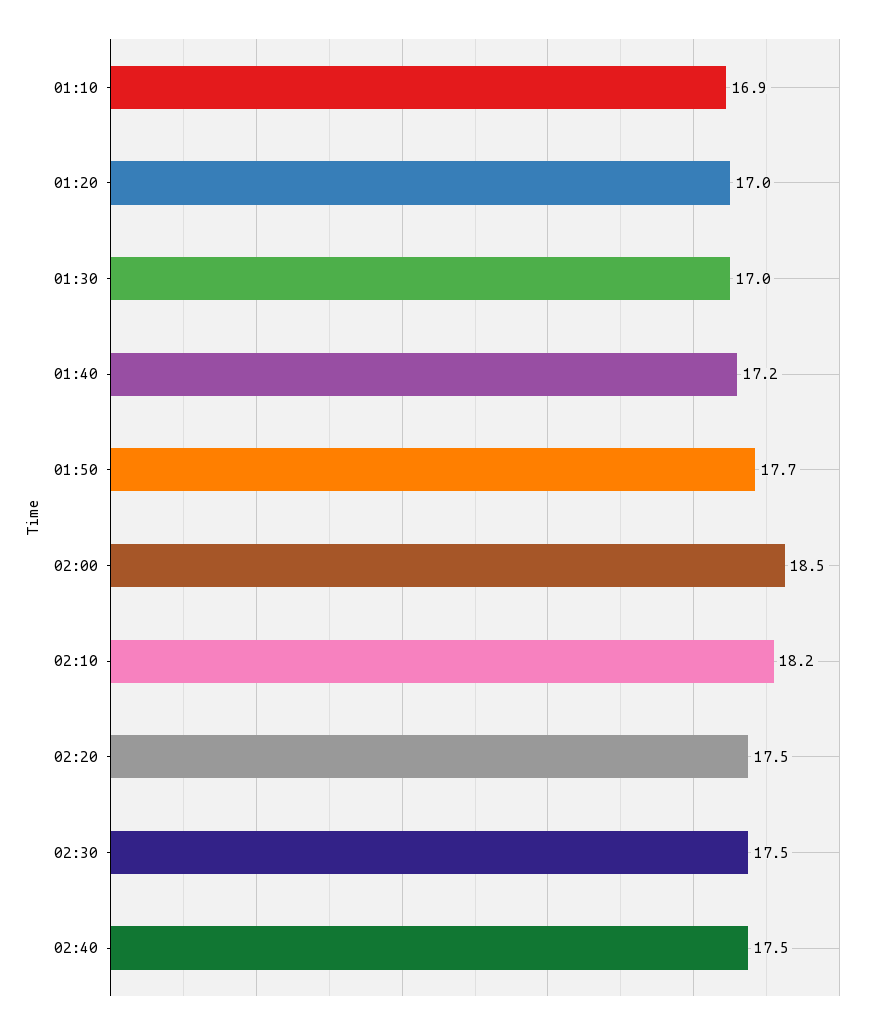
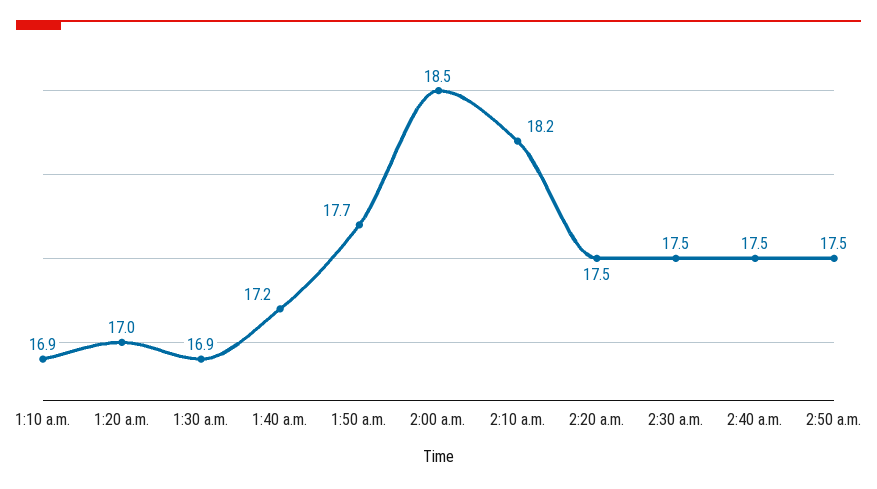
01:30: 17 -> 16.9
2:50 a.m.: none -> 17.5

